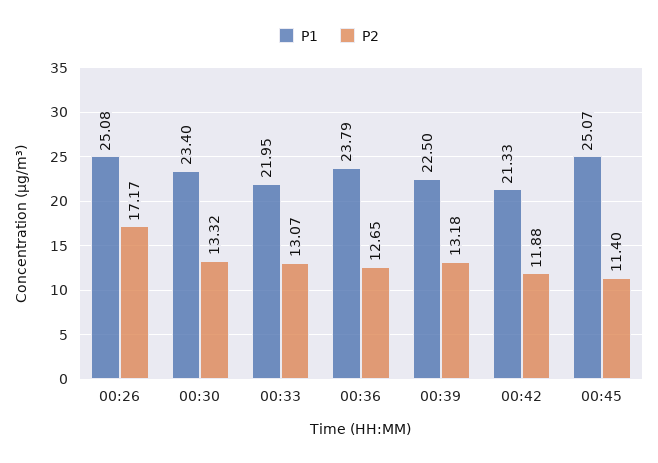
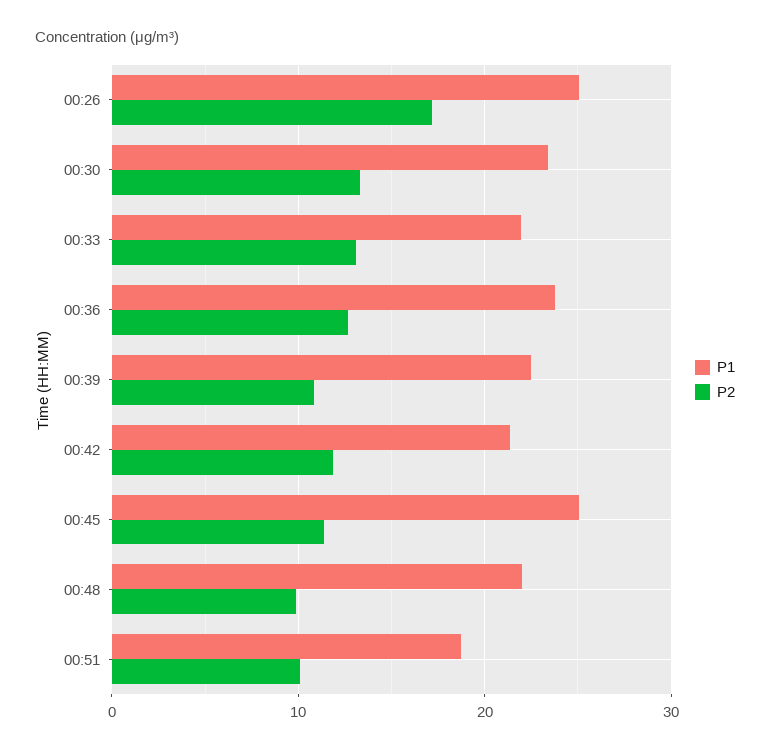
P2, 00:39: 13.18 -> 11
P1, 00:48: none -> 22
P2, 00:48: none -> 10
P1, 00:51: none -> 19
P2, 00:51: none -> 10

